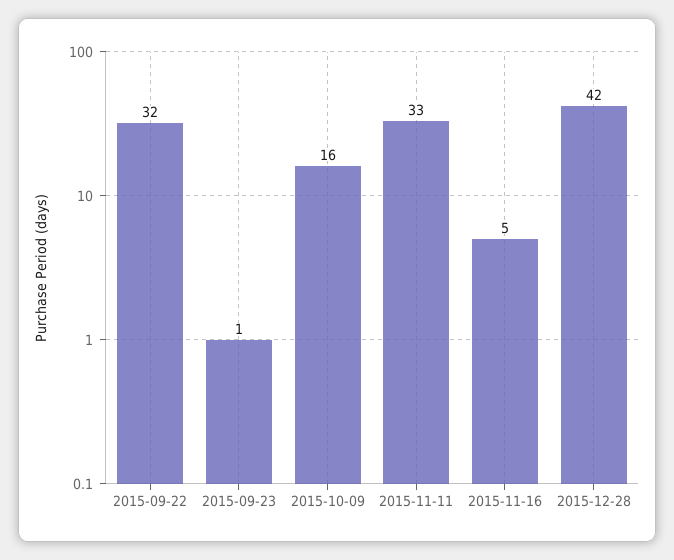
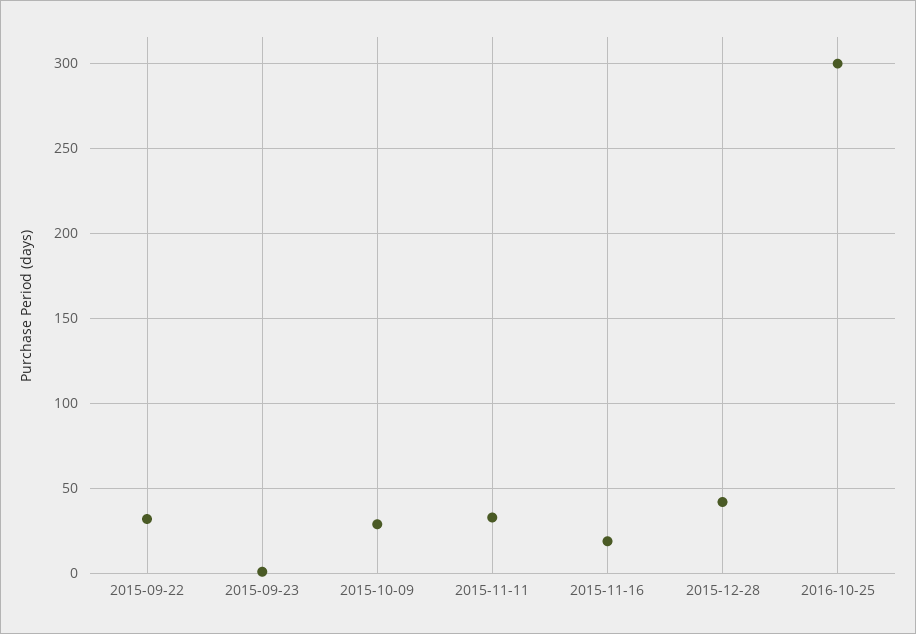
2015-10-09: 16 -> 30
2015-11-16: 5 -> 20
2016-10-25: none -> 300

